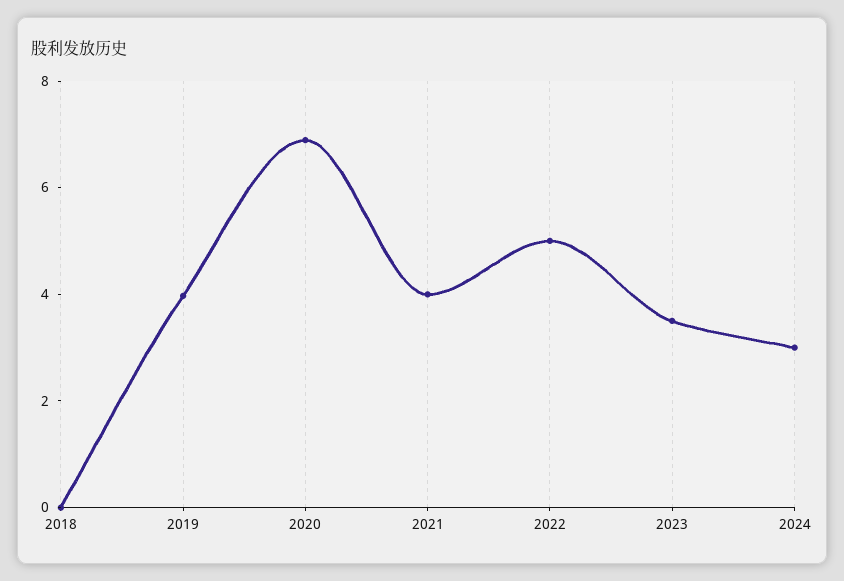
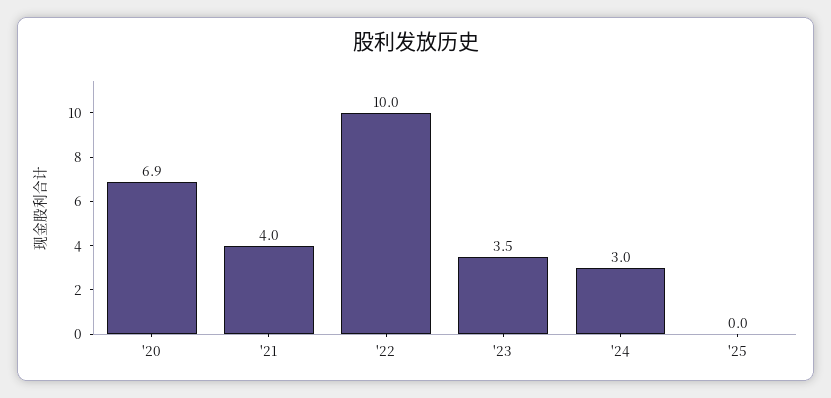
2018: 0 -> none
2019: 4 -> none
2022: 5 -> 10
'25: none -> 0

